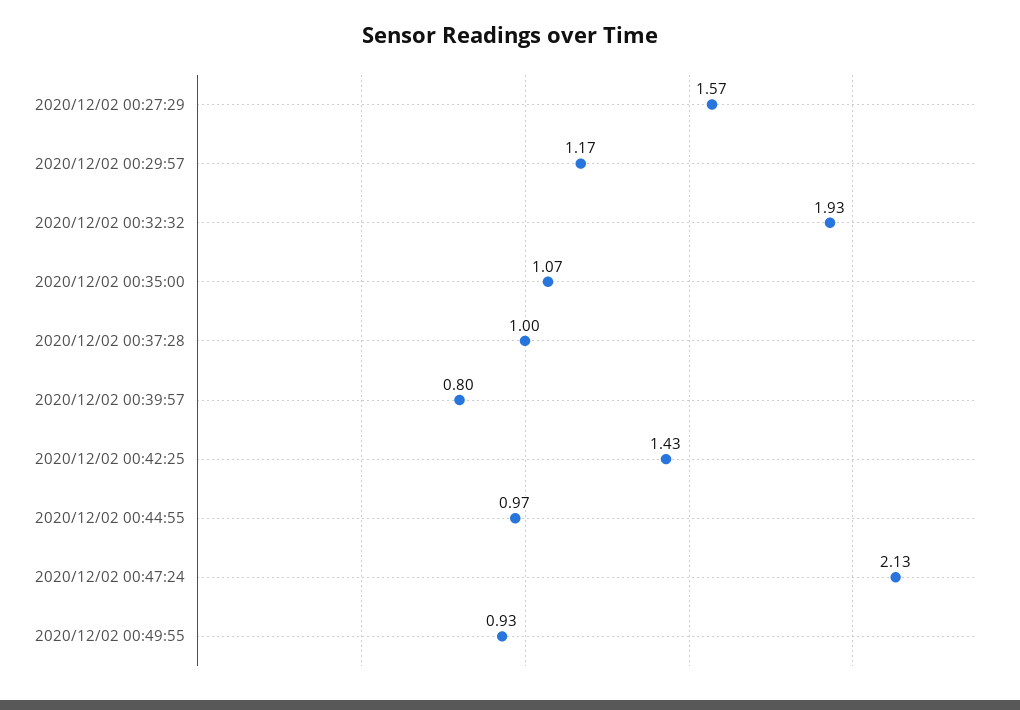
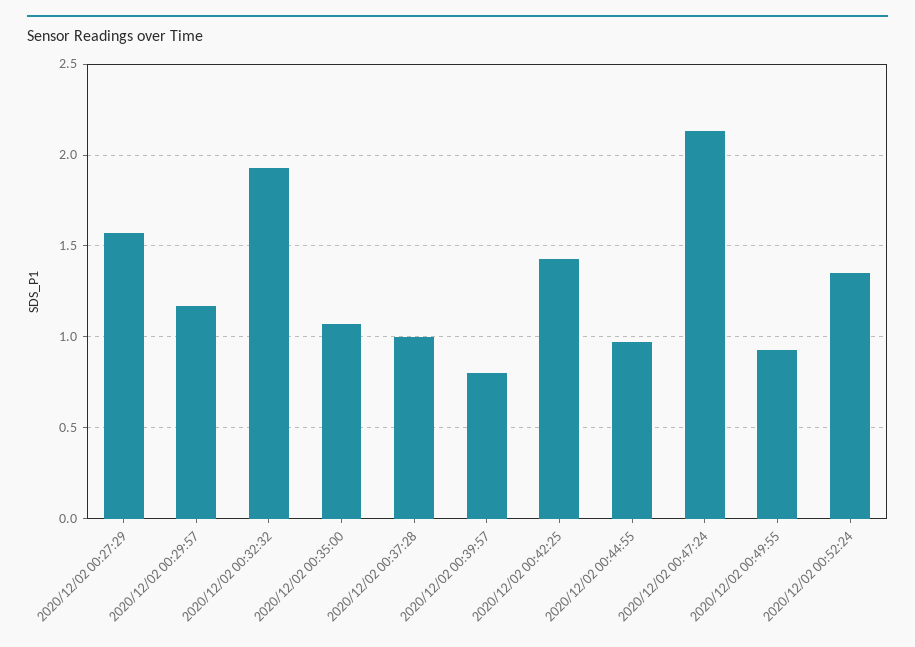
2020/12/02 00:52:24: none -> 1.35

